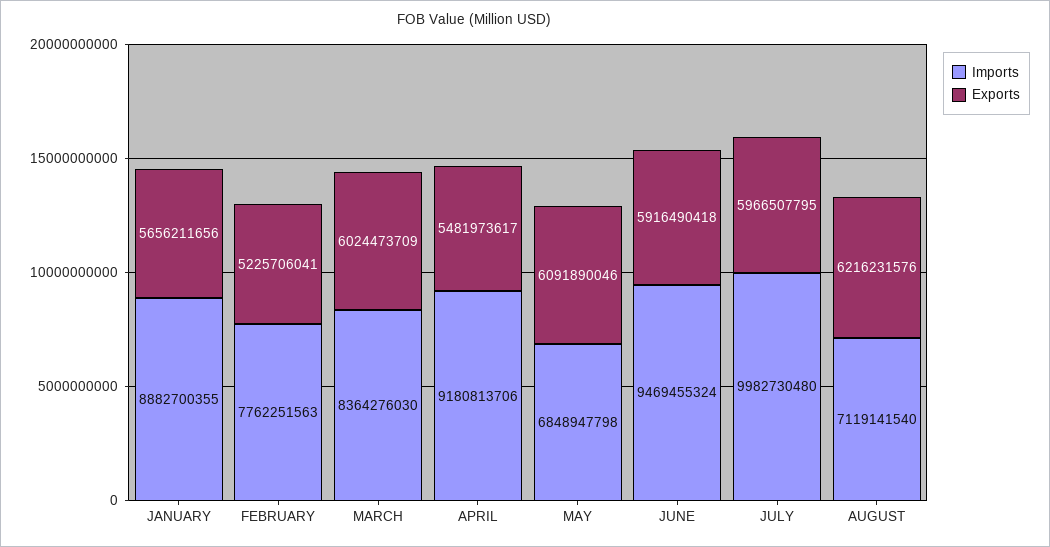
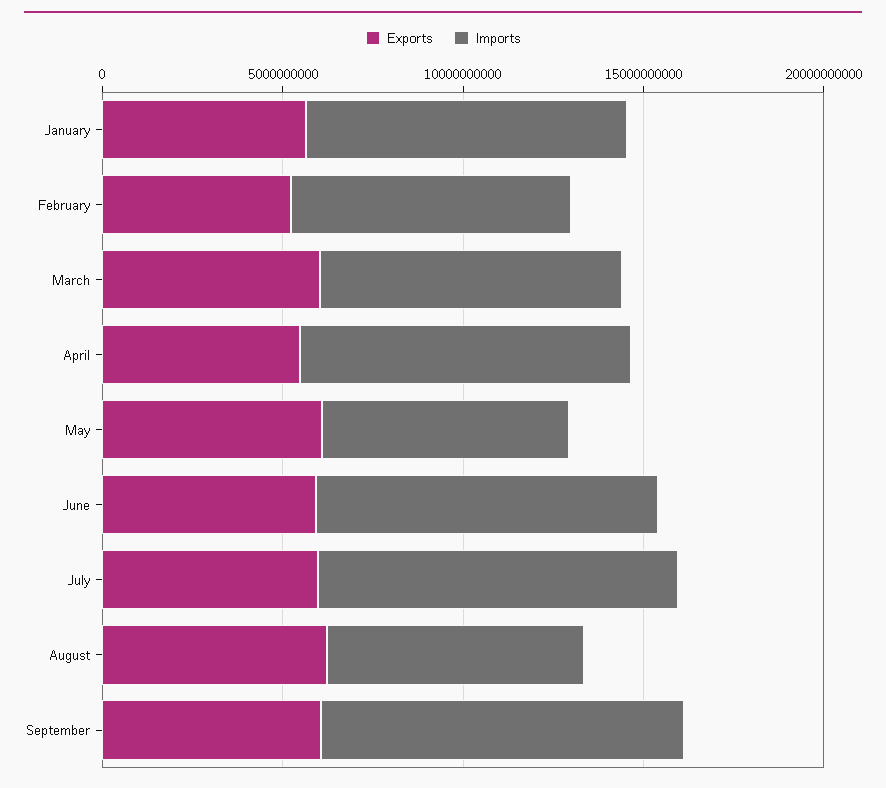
Exports, September: none -> 6000000000
Imports, September: none -> 10000000000

